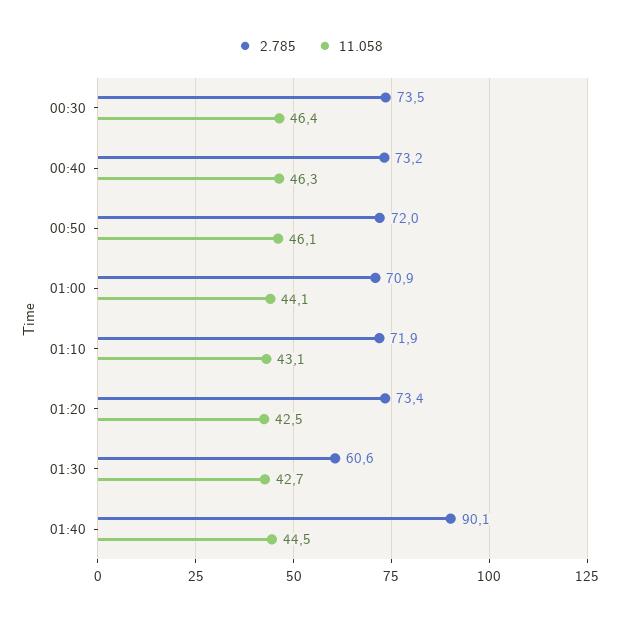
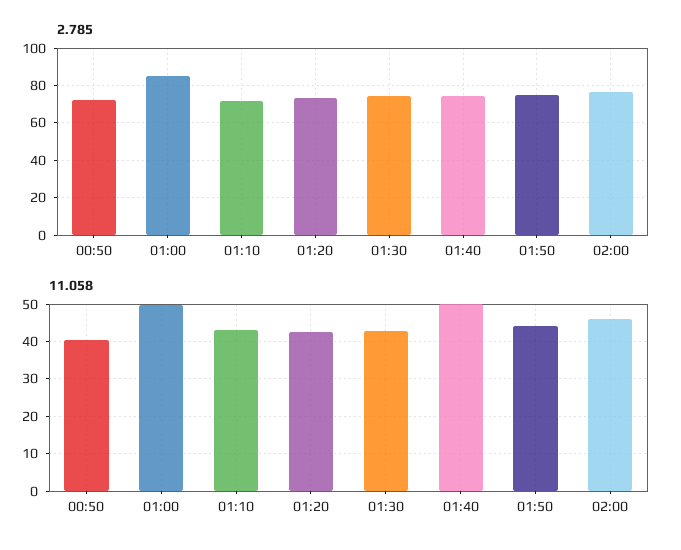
2.785, 00:30: 73.5 -> none
11.058, 00:30: 46.4 -> none
2.785, 00:40: 73.2 -> none
11.058, 00:40: 46.3 -> none
11.058, 00:50: 46.1 -> 40
2.785, 01:00: 70.9 -> 85
11.058, 01:00: 44.1 -> 50
2.785, 01:30: 60.6 -> 75
2.785, 01:40: 90.1 -> 75
11.058, 01:40: 44.5 -> 50
2.785, 01:50: none -> 75
2.785, 02:00: none -> 75
11.058, 01:50: none -> 44
11.058, 02:00: none -> 46

